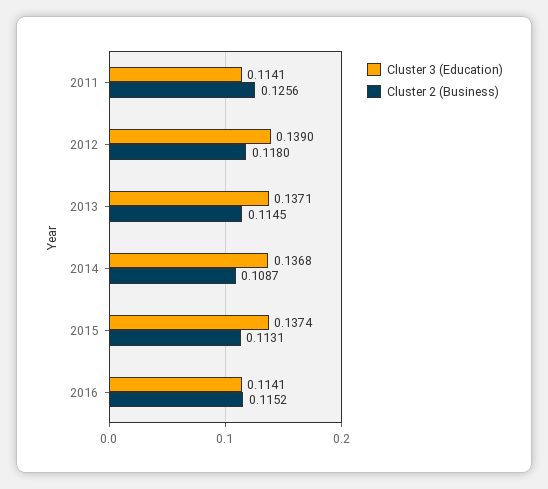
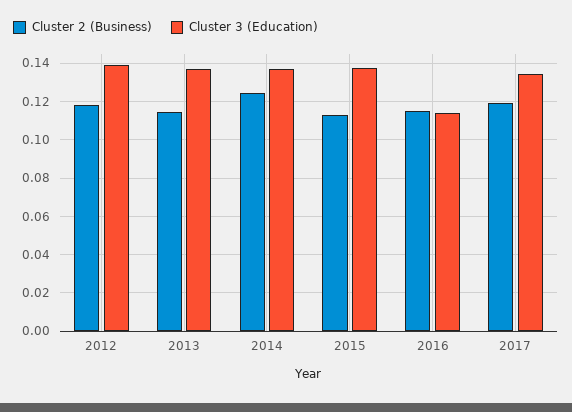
Cluster 3 (Education), 2011: 0.1141 -> none
Cluster 2 (Business), 2011: 0.1256 -> none
Cluster 2 (Business), 2014: 0.1087 -> 0.125
Cluster 2 (Business), 2017: none -> 0.12
Cluster 3 (Education), 2017: none -> 0.135

